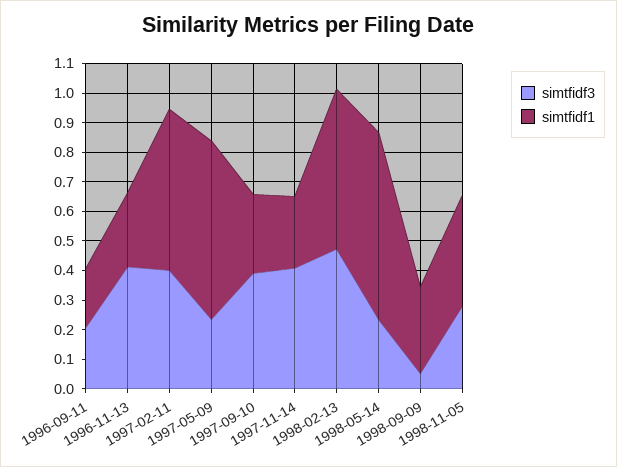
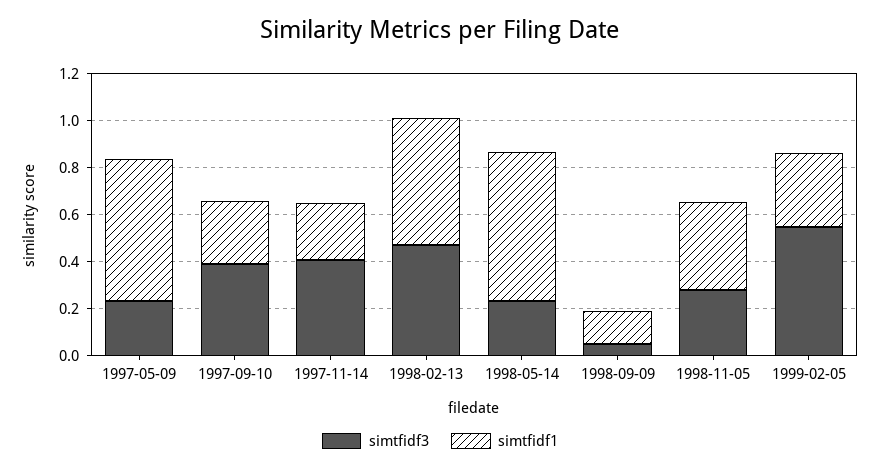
simtfidf3, 1996-09-11: 0.2 -> none
simtfidf1, 1996-09-11: 0.2 -> none
simtfidf3, 1996-11-13: 0.4 -> none
simtfidf1, 1996-11-13: 0.25 -> none
simtfidf3, 1997-02-11: 0.4 -> none
simtfidf1, 1997-02-11: 0.55 -> none
simtfidf1, 1998-09-09: 0.3 -> 0.15
simtfidf3, 1999-02-05: none -> 0.55
simtfidf1, 1999-02-05: none -> 0.3

